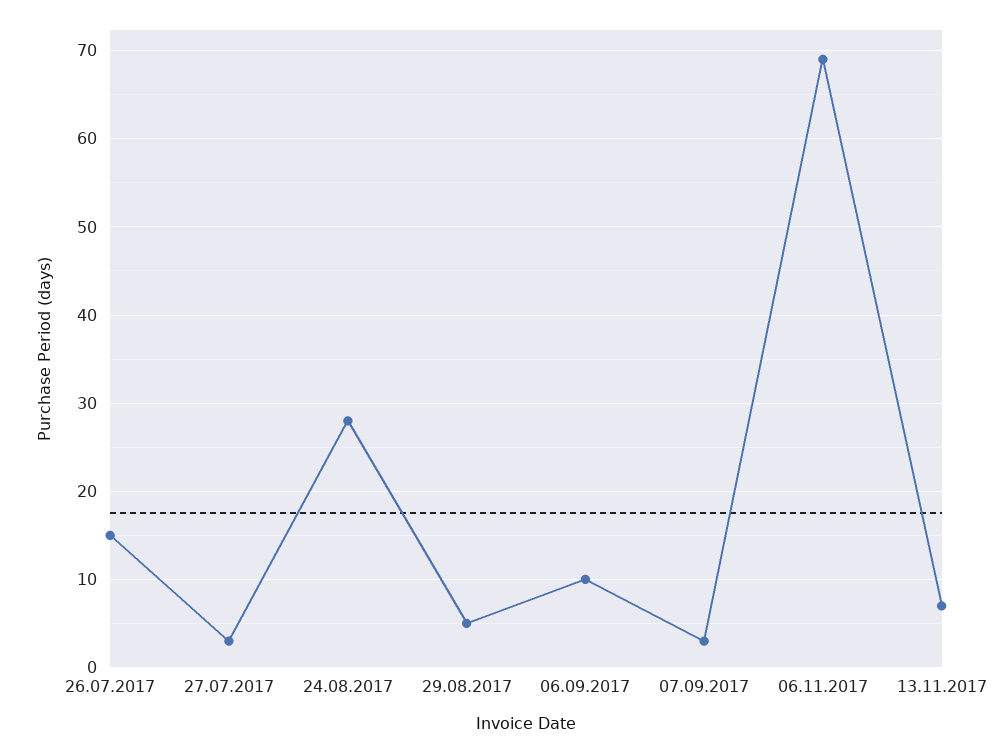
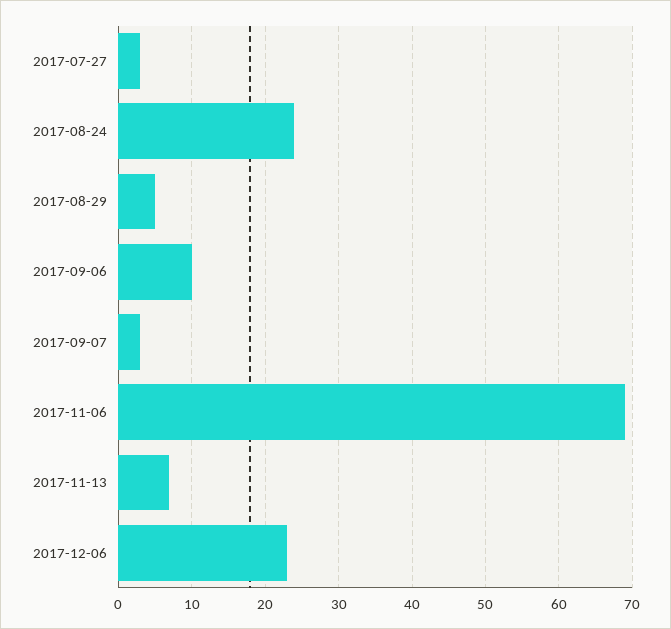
26.07.2017: 15 -> none
24.08.2017: 28 -> 24
2017-12-06: none -> 23

